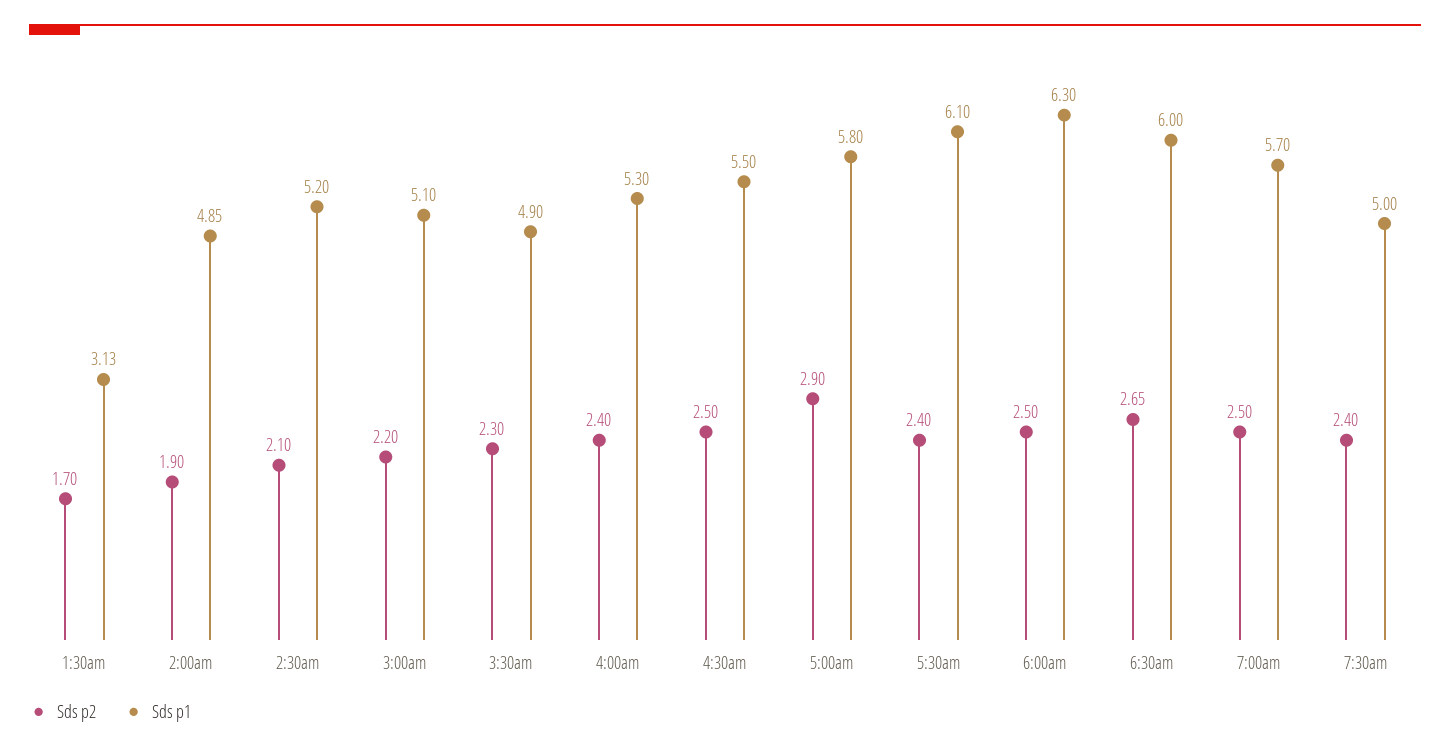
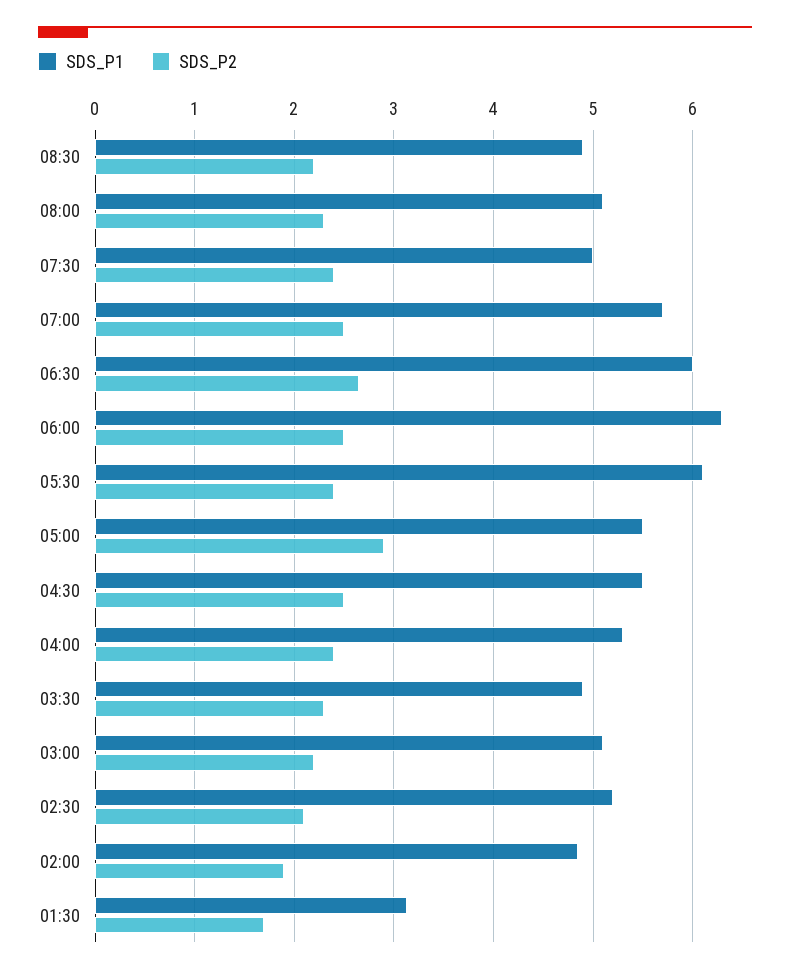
Sds p1, 5:00am: 5.8 -> 5.5
Sds p1, 08:30: none -> 4.9
Sds p2, 08:30: none -> 2.2
Sds p1, 08:00: none -> 5.1
Sds p2, 08:00: none -> 2.3

